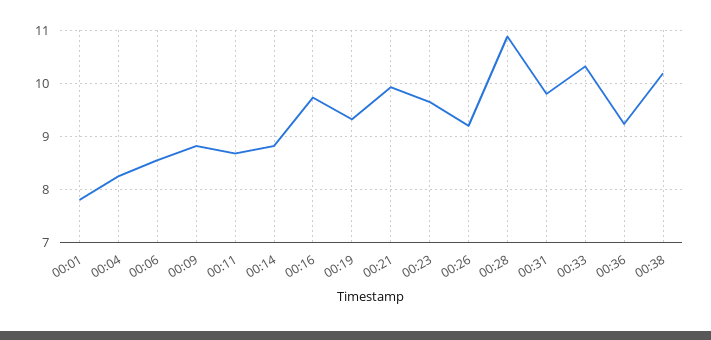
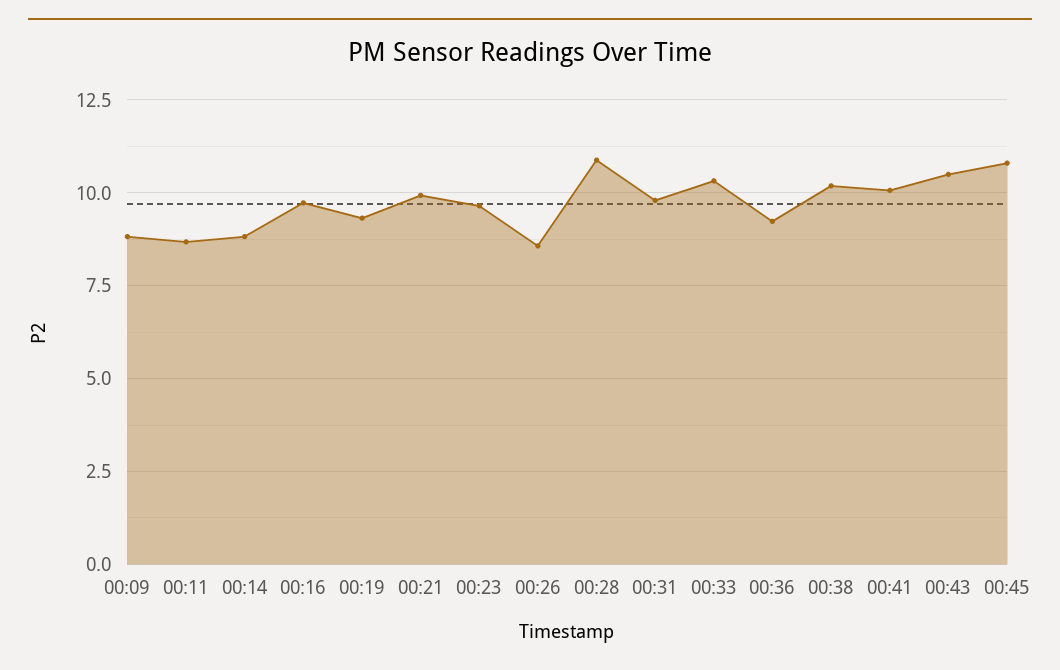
00:01: 7.8 -> none
00:04: 8.2 -> none
00:06: 8.6 -> none
00:26: 9.2 -> 8.5
00:41: none -> 10
00:43: none -> 10.5
00:45: none -> 10.75

